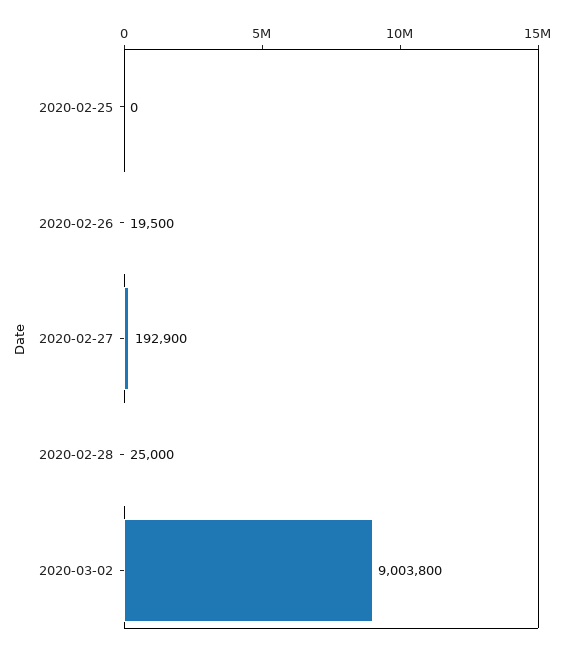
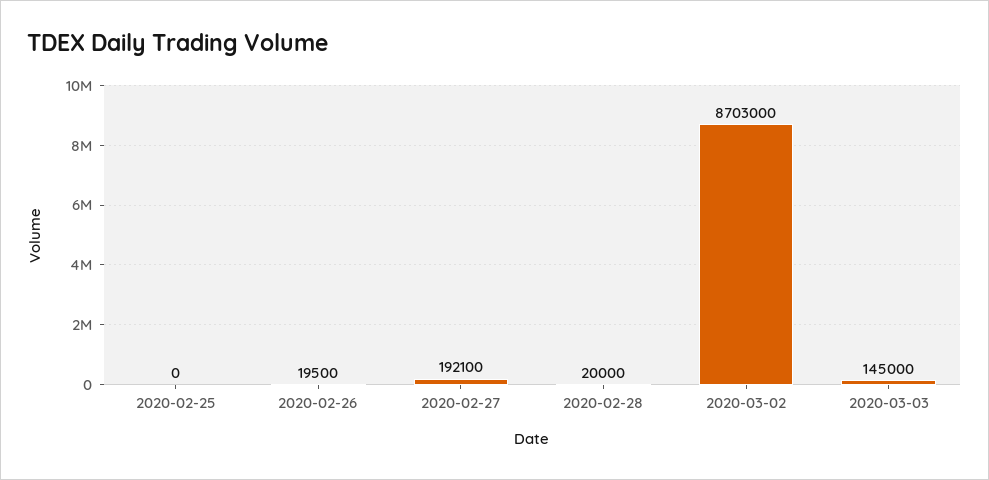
2020-02-27: 192900 -> 192100
2020-02-28: 25000 -> 20000
2020-03-02: 9003800 -> 8703000
2020-03-03: none -> 145000

